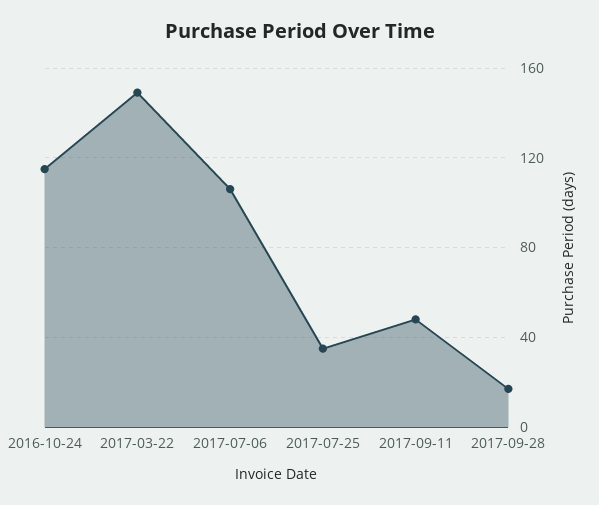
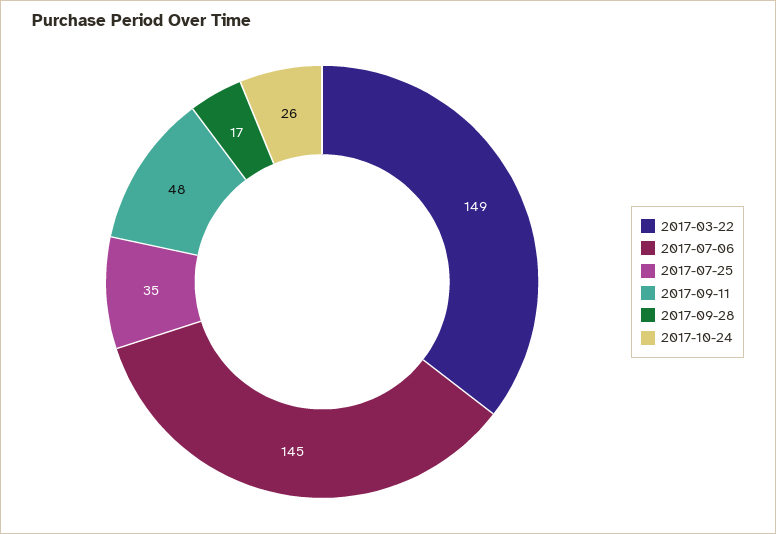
2016-10-24: 115 -> none
2017-07-06: 105 -> 145
2017-10-24: none -> 26

